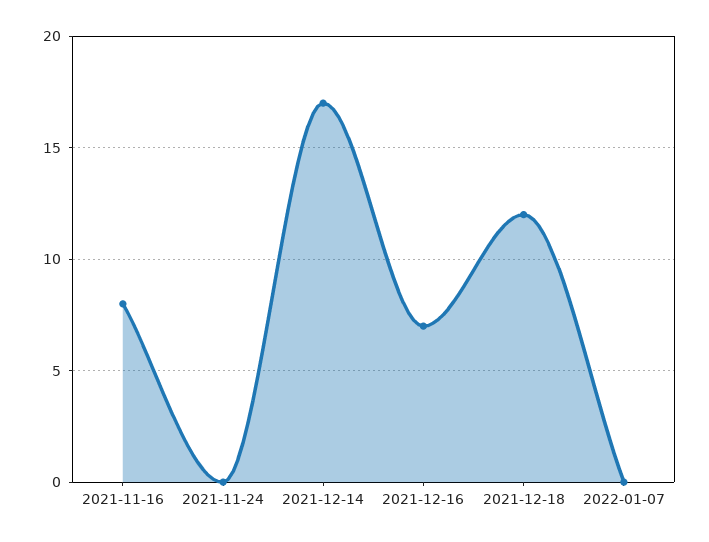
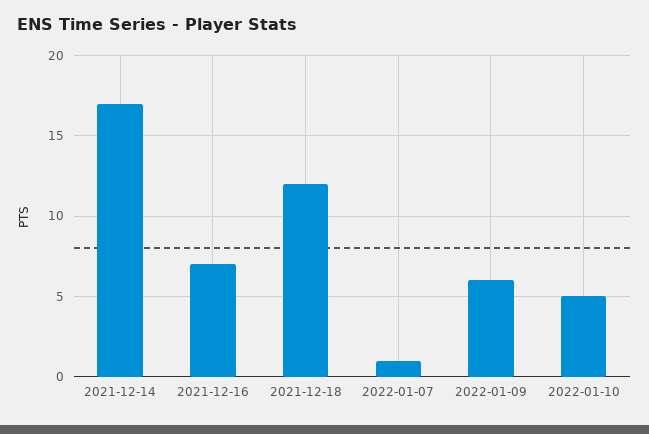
2021-11-16: 8 -> none
2021-11-24: 0 -> none
2022-01-07: 0 -> 1
2022-01-09: none -> 6
2022-01-10: none -> 5

